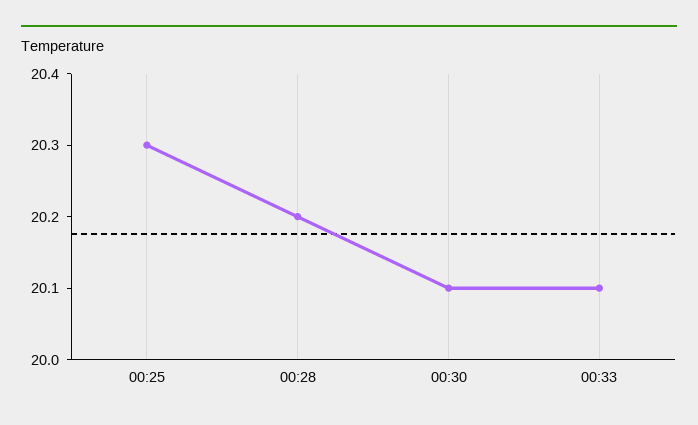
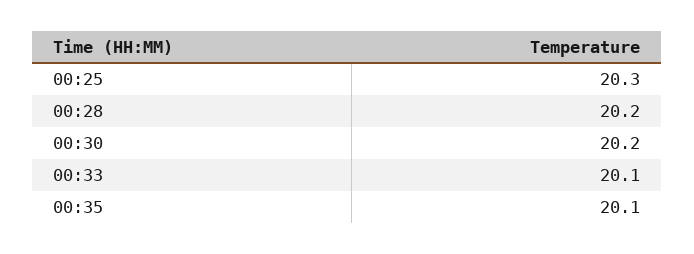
00:30: 20.1 -> 20.2
00:35: none -> 20.1

